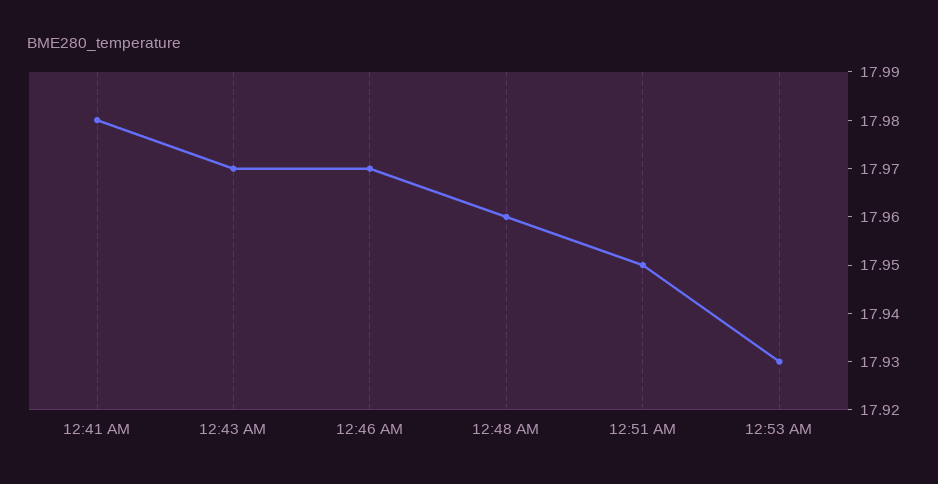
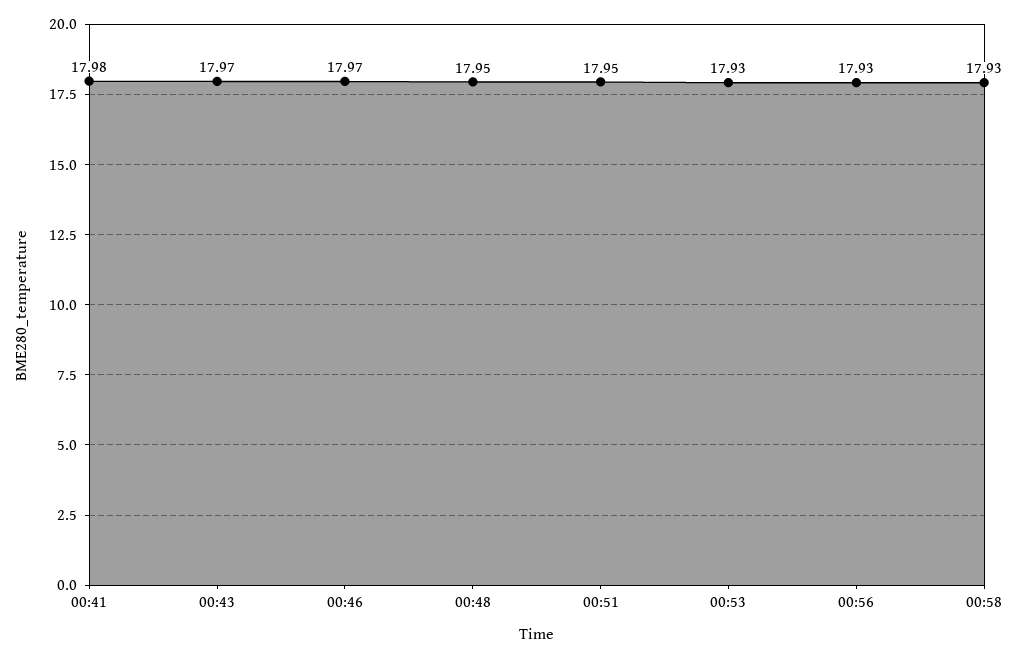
12:48 AM: 17.96 -> 17.95
00:56: none -> 17.93
00:58: none -> 17.93

